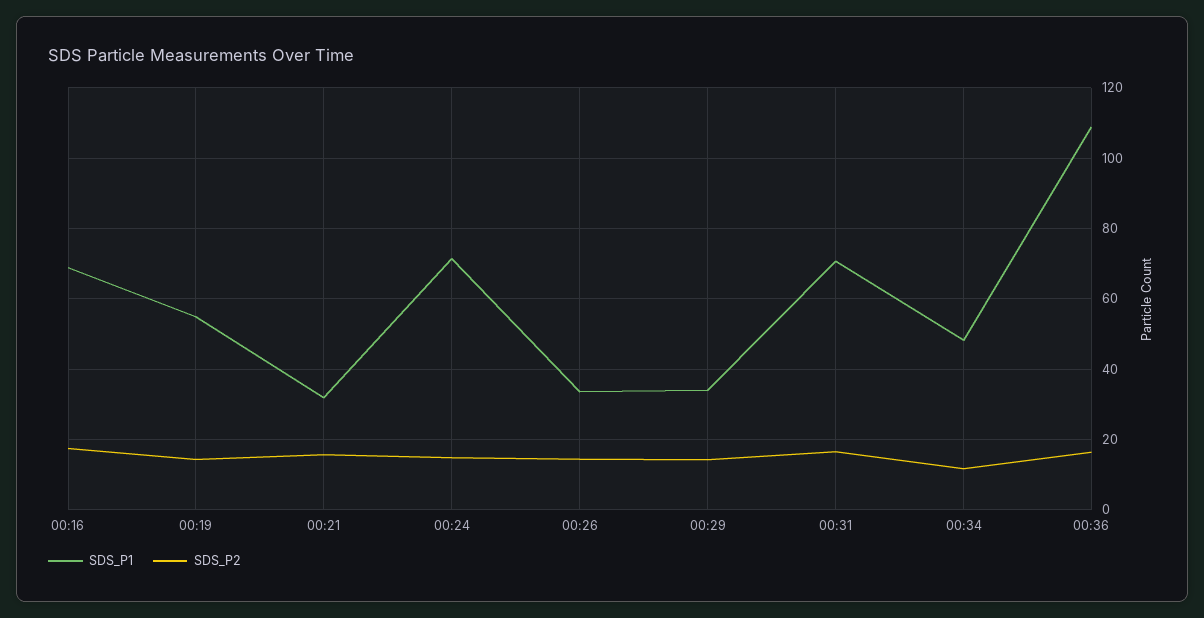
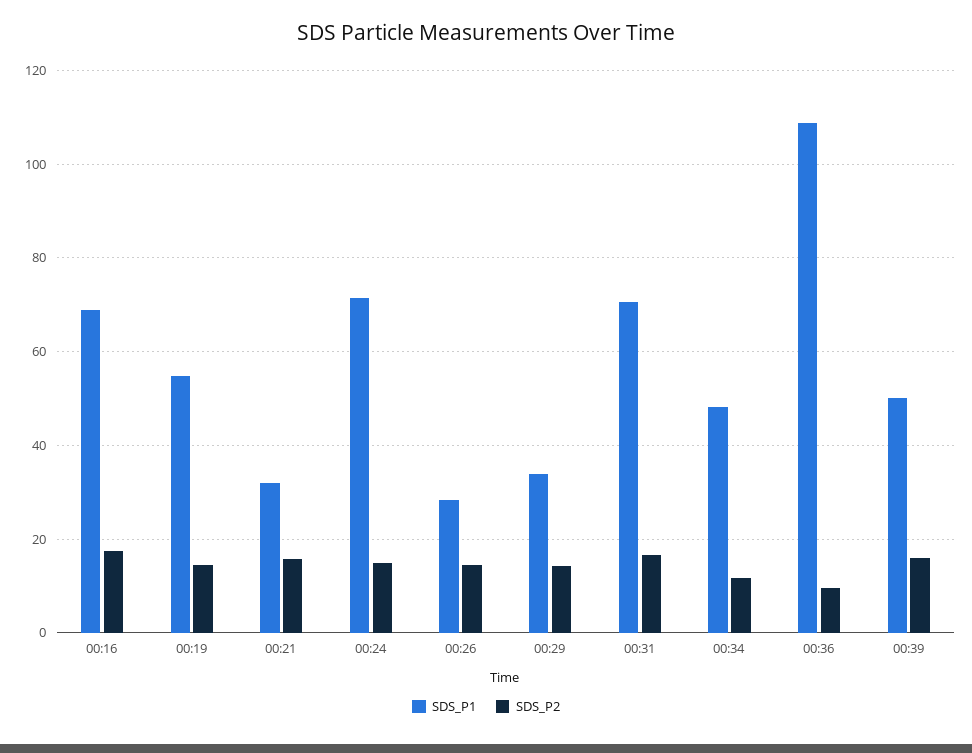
SDS_P1, 00:26: 34 -> 28
SDS_P2, 00:36: 16 -> 10
SDS_P1, 00:39: none -> 50
SDS_P2, 00:39: none -> 16

